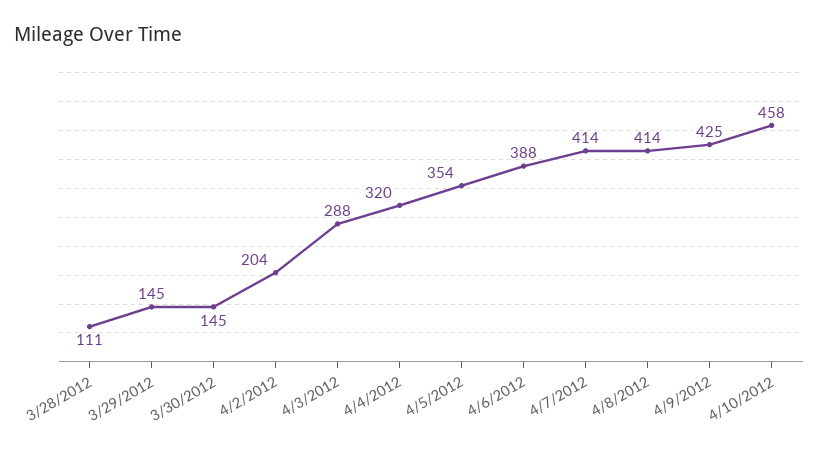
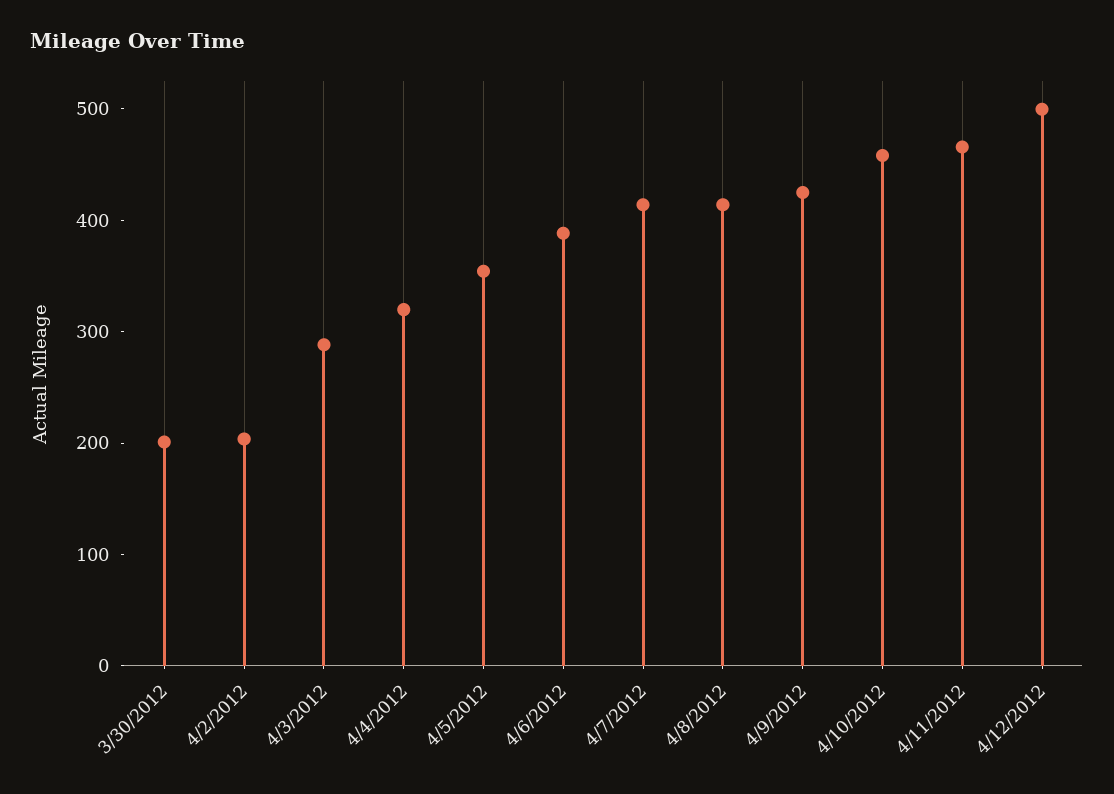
3/28/2012: 111 -> none
3/29/2012: 145 -> none
3/30/2012: 145 -> 200
4/11/2012: none -> 460
4/12/2012: none -> 500

